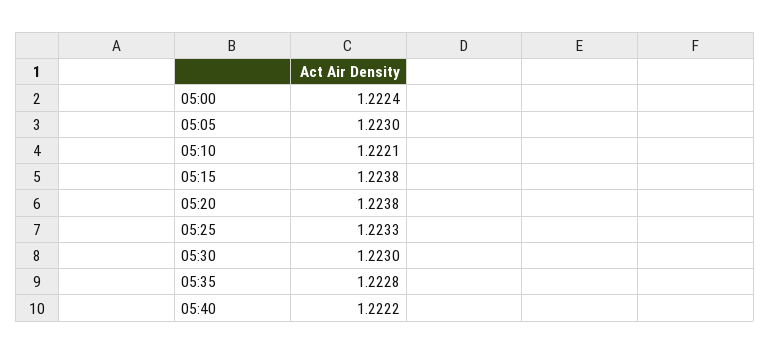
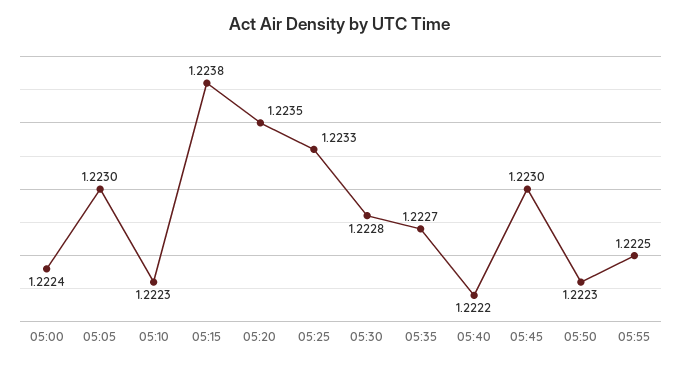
05:10: 1.2221 -> 1.2223
05:20: 1.2238 -> 1.2235
05:30: 1.223 -> 1.2228
05:35: 1.2228 -> 1.2227
05:45: none -> 1.223
05:50: none -> 1.2223
05:55: none -> 1.2225

